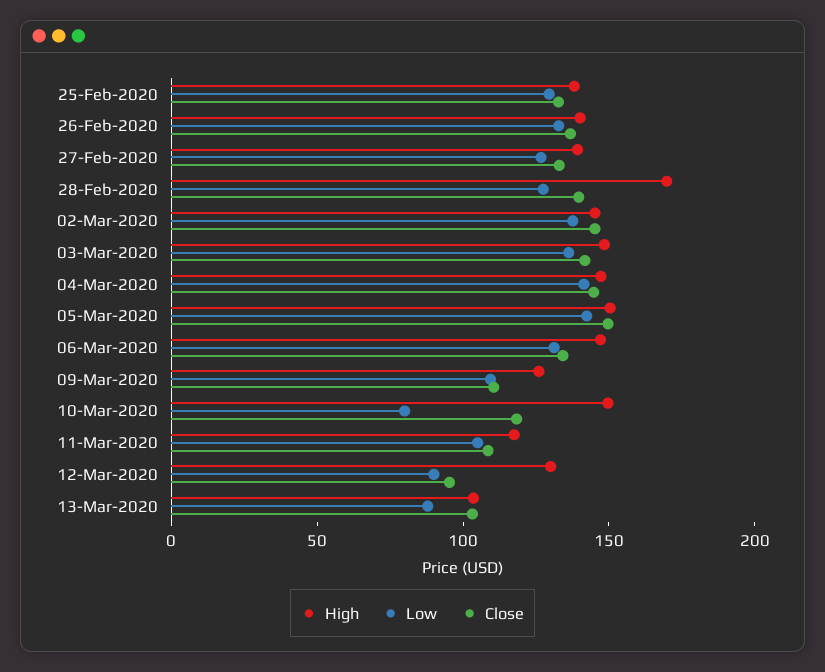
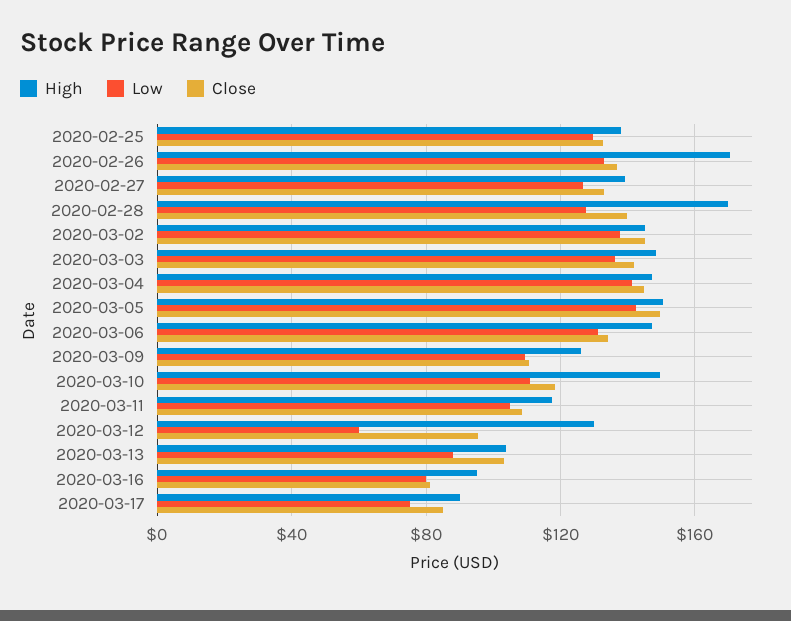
High, 26-Feb-2020: 140 -> 170
Low, 10-Mar-2020: 80 -> 110
Low, 12-Mar-2020: 90 -> 60
High, 2020-03-16: none -> 95
Low, 2020-03-16: none -> 80
Close, 2020-03-16: none -> 80
High, 2020-03-17: none -> 90
Low, 2020-03-17: none -> 75
Close, 2020-03-17: none -> 85

